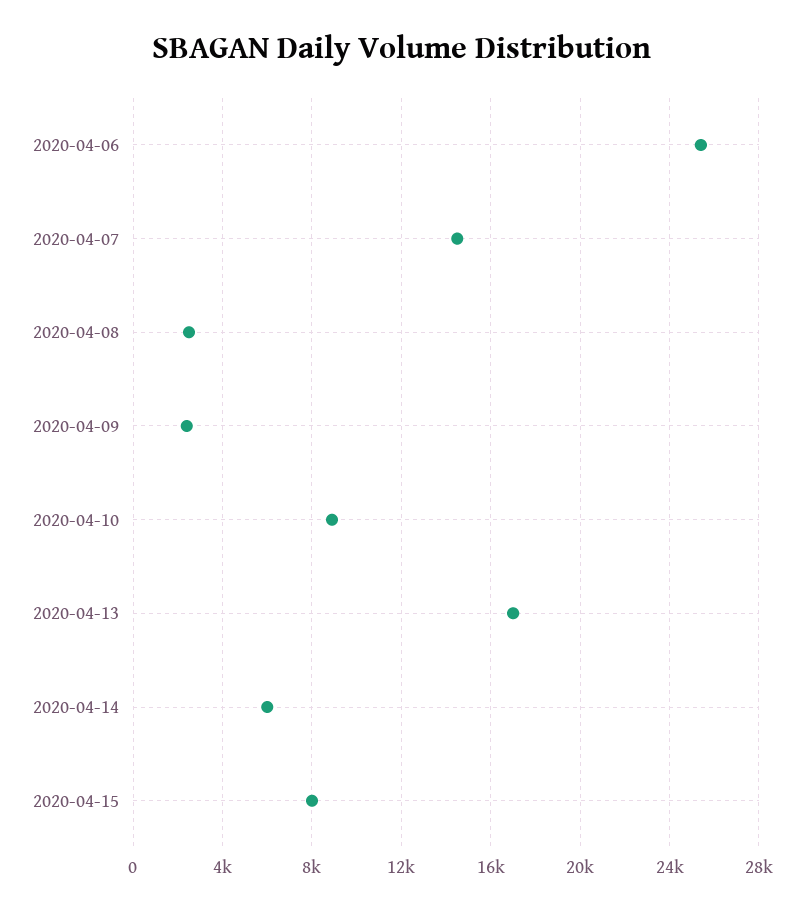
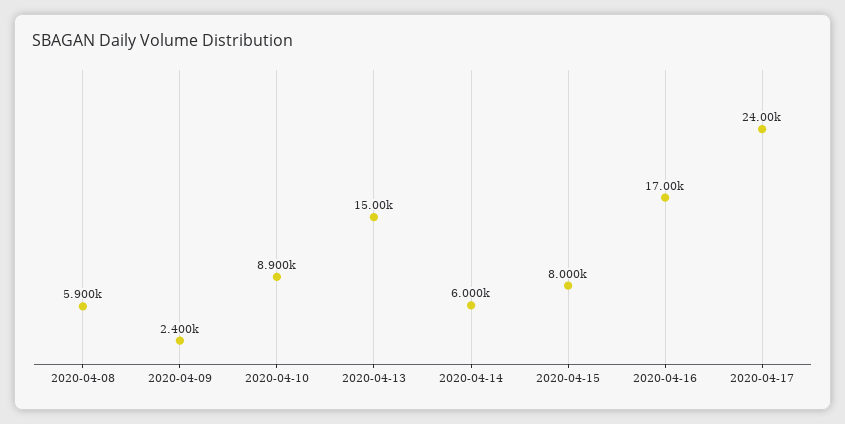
2020-04-06: 25500 -> none
2020-04-07: 14500 -> none
2020-04-08: 2500 -> 5900
2020-04-13: 17000 -> 15000
2020-04-16: none -> 17000
2020-04-17: none -> 24000

